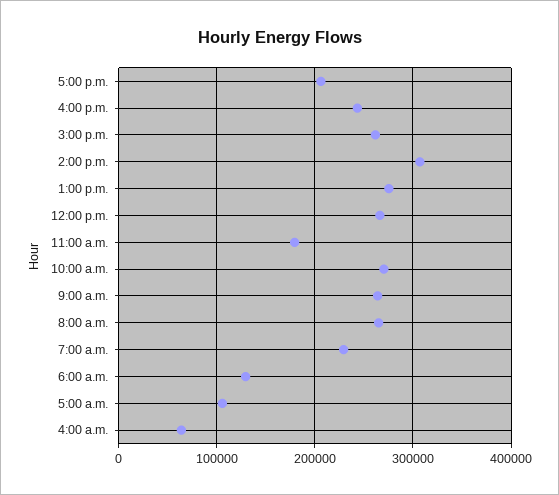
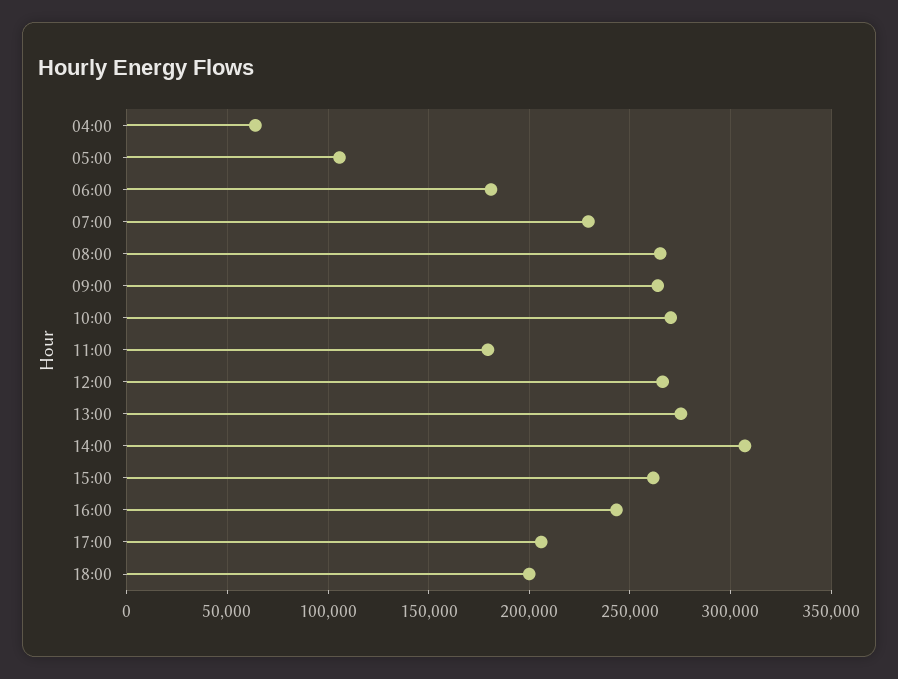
6:00 a.m.: 130000 -> 180000
18:00: none -> 200000

